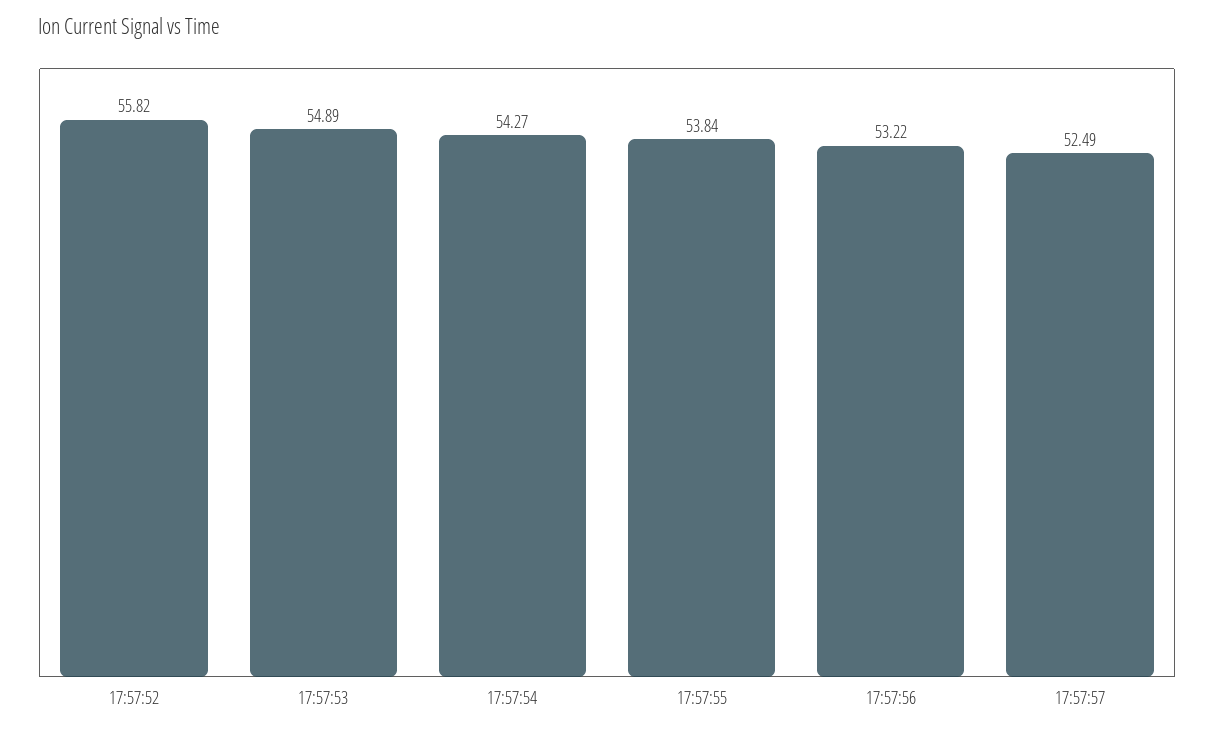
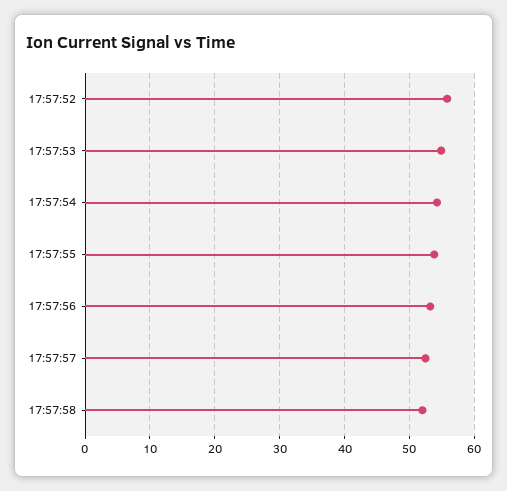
17:57:58: none -> 52

